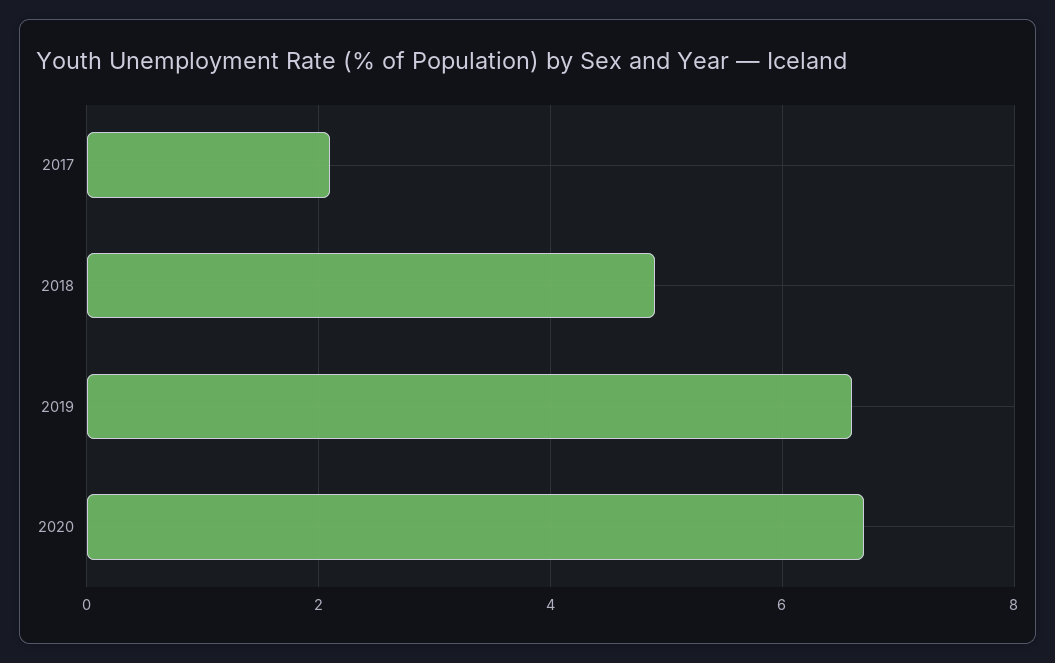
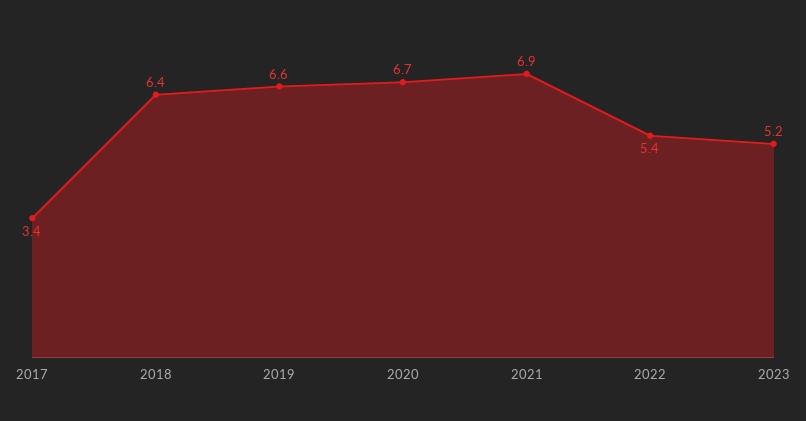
2017: 2 -> 3.4
2018: 5 -> 6.4
2021: none -> 6.9
2022: none -> 5.4
2023: none -> 5.2

